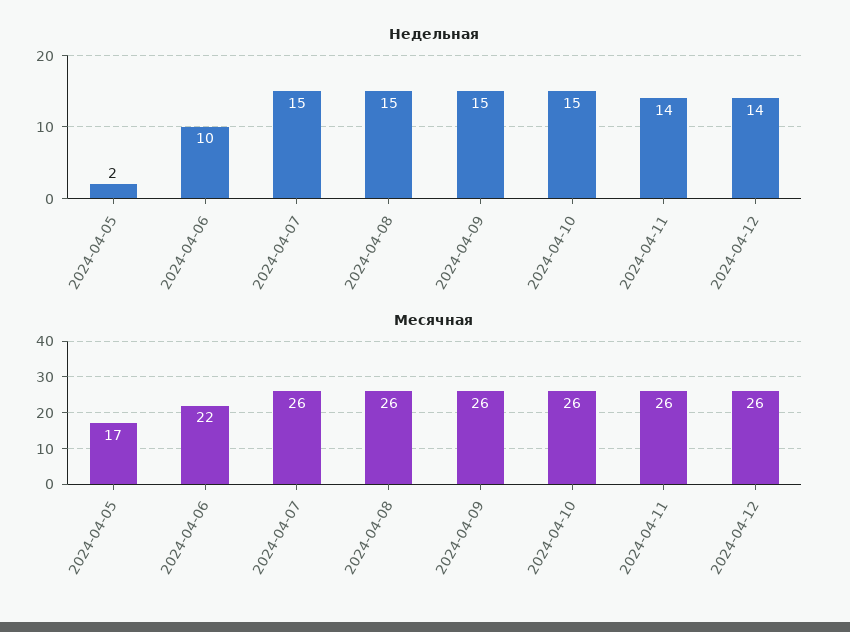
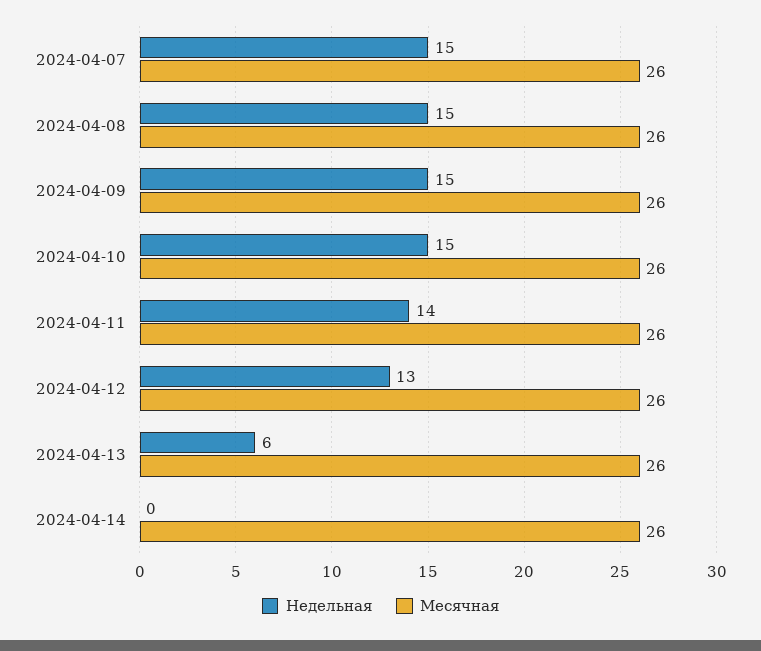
Недельная, 2024-04-05: 2 -> none
Недельная, 2024-04-06: 10 -> none
Недельная, 2024-04-12: 14 -> 13
Месячная, 2024-04-05: 17 -> none
Месячная, 2024-04-06: 22 -> none
Недельная, 2024-04-13: none -> 6
Месячная, 2024-04-13: none -> 26
Недельная, 2024-04-14: none -> 0
Месячная, 2024-04-14: none -> 26

